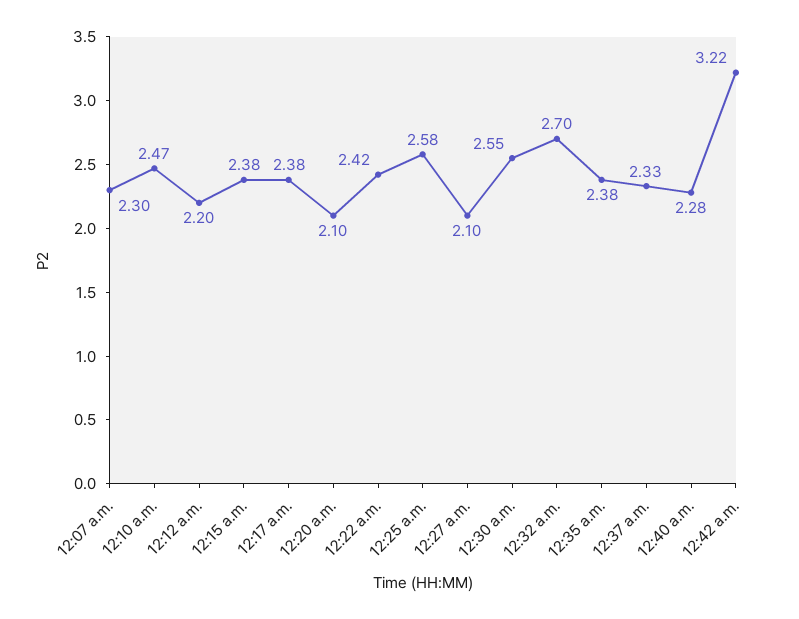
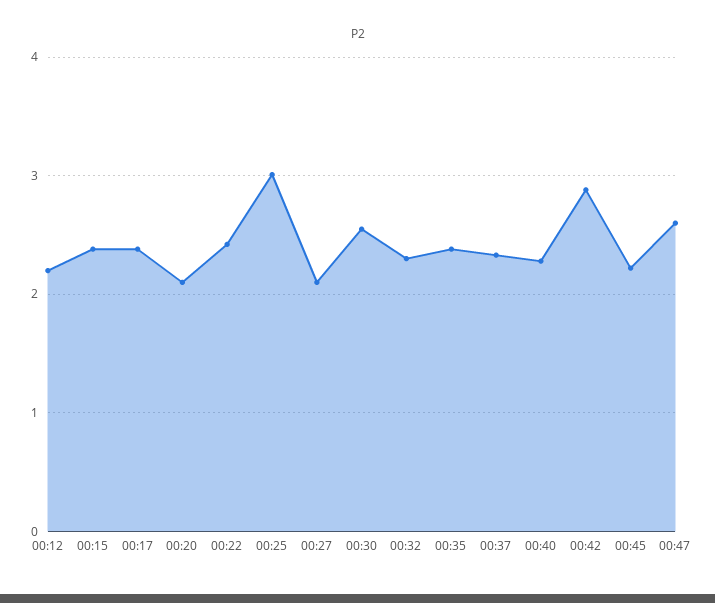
12:07 a.m.: 2.3 -> none
12:10 a.m.: 2.47 -> none
12:25 a.m.: 2.58 -> 3
12:32 a.m.: 2.7 -> 2.3
12:42 a.m.: 3.22 -> 2.9
00:45: none -> 2.2
00:47: none -> 2.6

